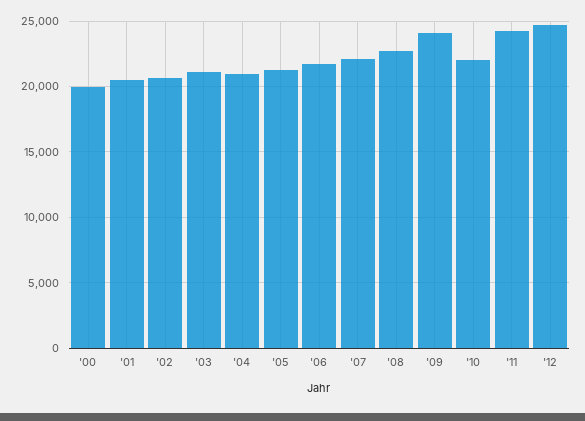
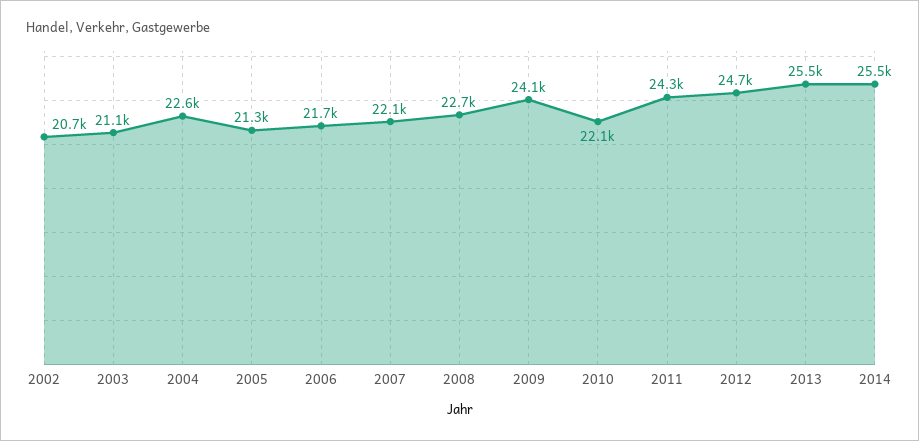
'00: 20000 -> none
'01: 20500 -> none
'04: 21000 -> 22600
2013: none -> 25500
2014: none -> 25500

